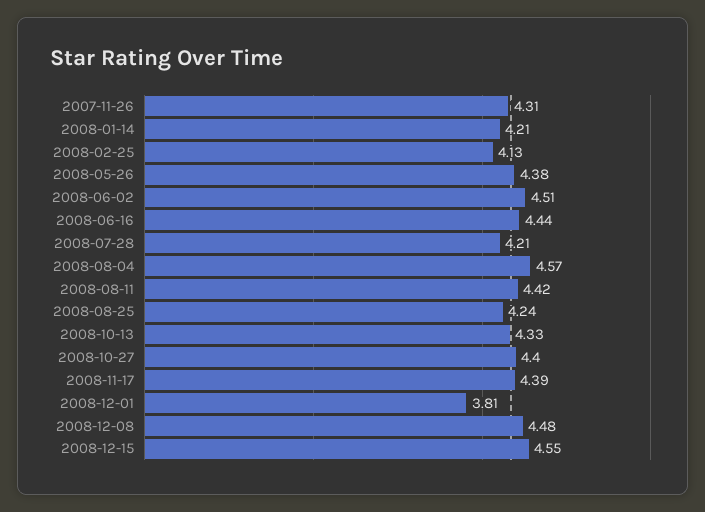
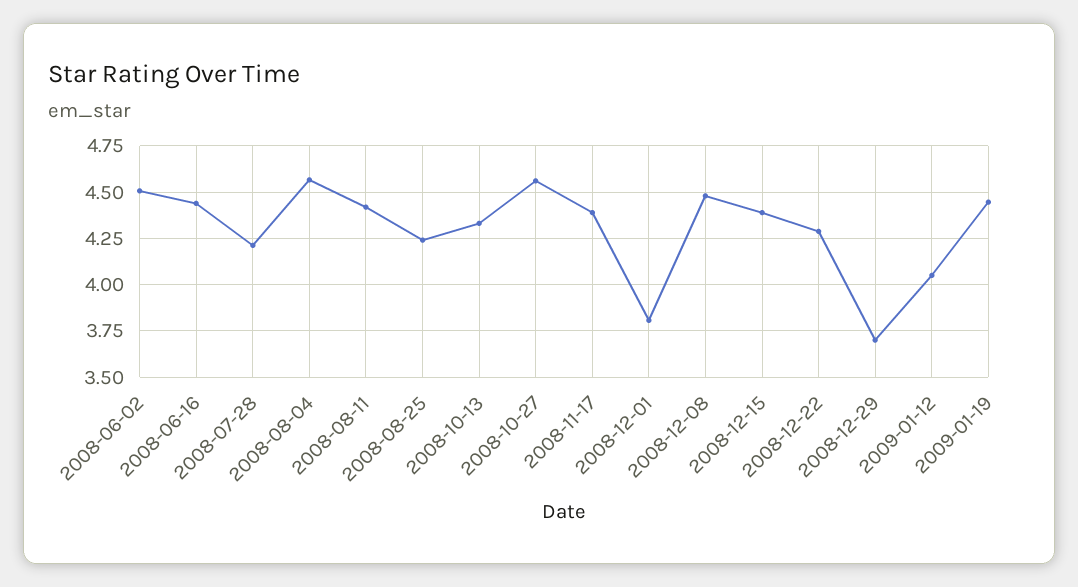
2007-11-26: 4.31 -> none
2008-01-14: 4.21 -> none
2008-02-25: 4.13 -> none
2008-05-26: 4.38 -> none
2008-10-27: 4.4 -> 4.55
2008-12-15: 4.55 -> 4.4
2008-12-22: none -> 4.3
2008-12-29: none -> 3.7
2009-01-12: none -> 4.05
2009-01-19: none -> 4.45

